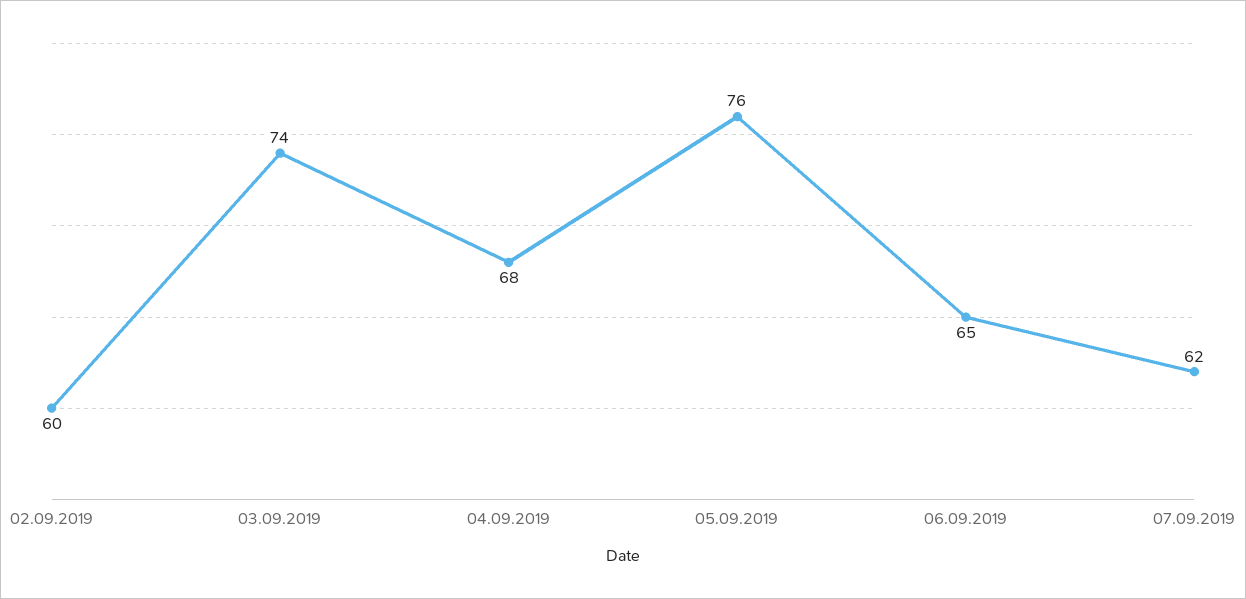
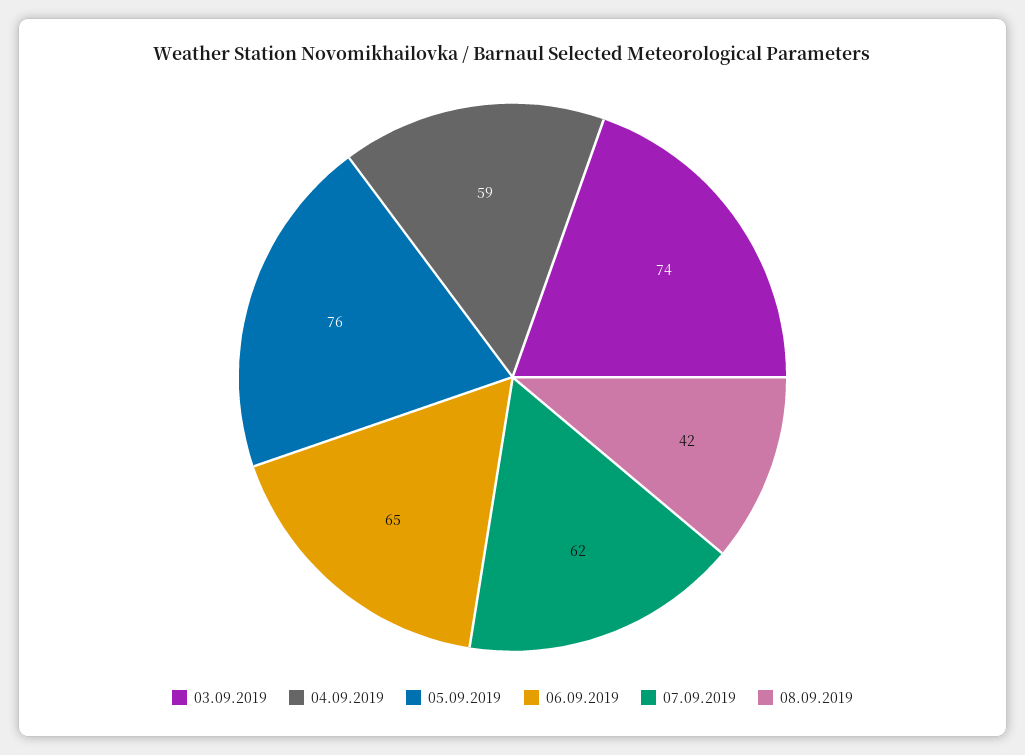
02.09.2019: 60 -> none
04.09.2019: 68 -> 59
08.09.2019: none -> 42

